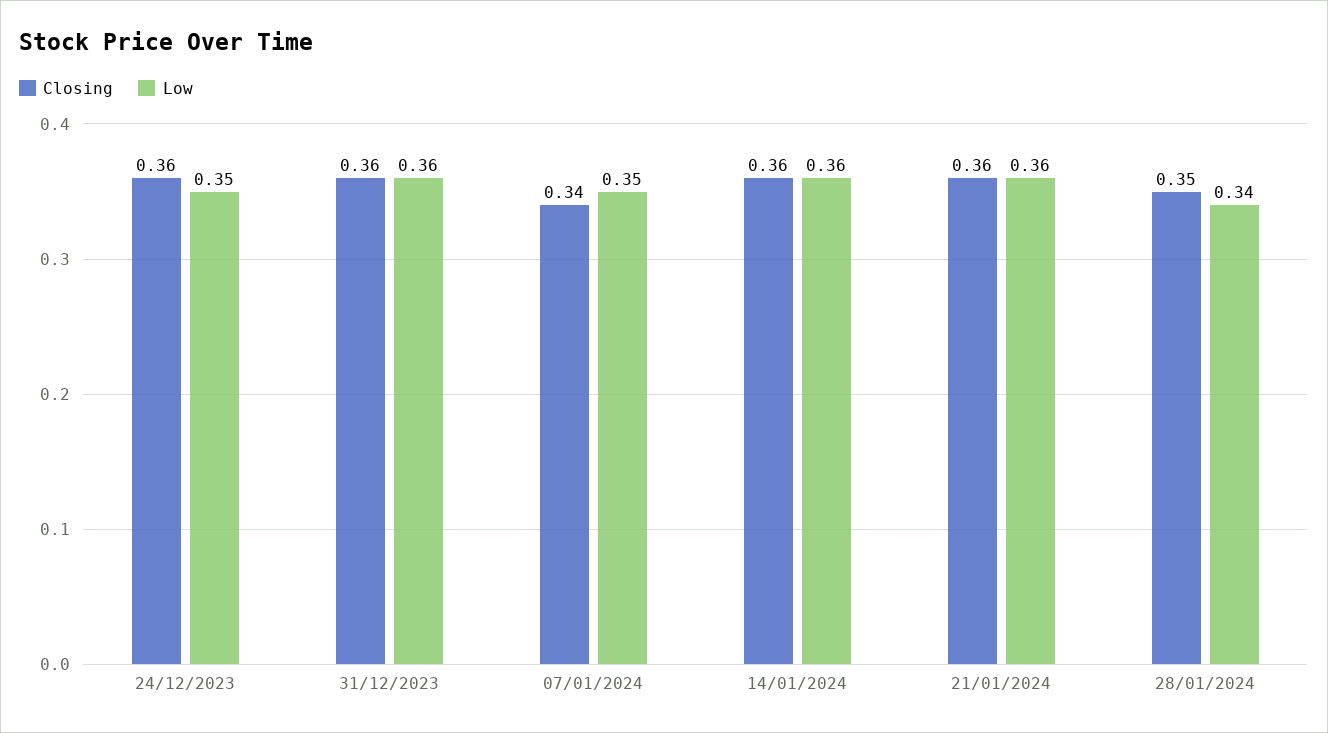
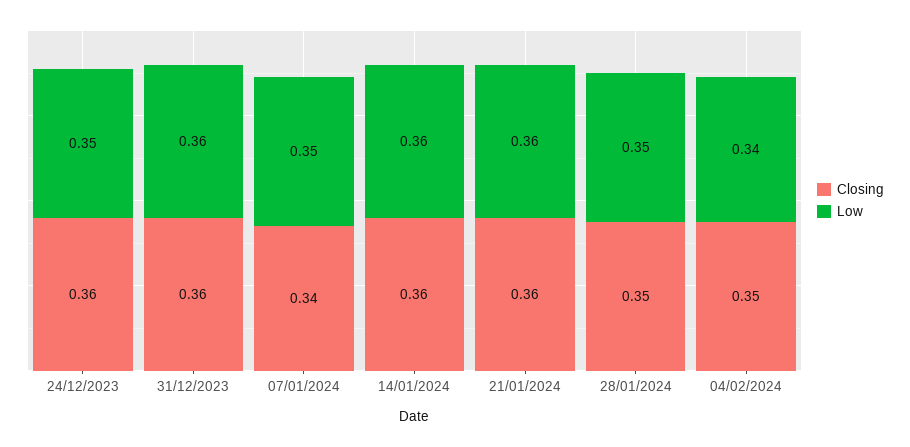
Low, 28/01/2024: 0.34 -> 0.35
Closing, 04/02/2024: none -> 0.35
Low, 04/02/2024: none -> 0.34

